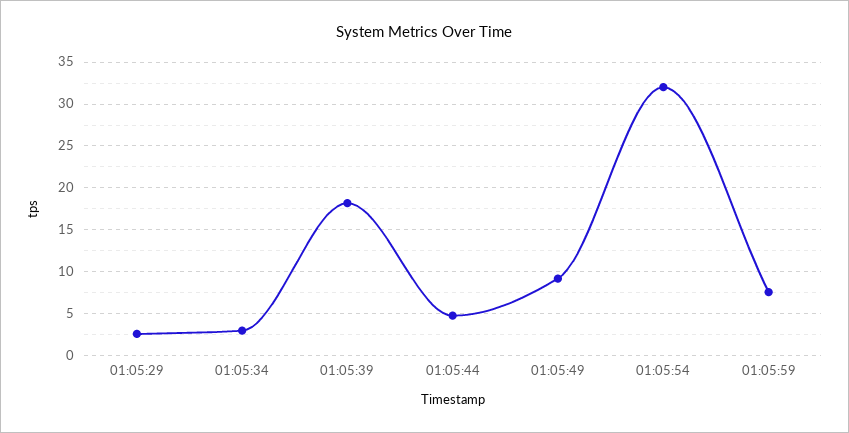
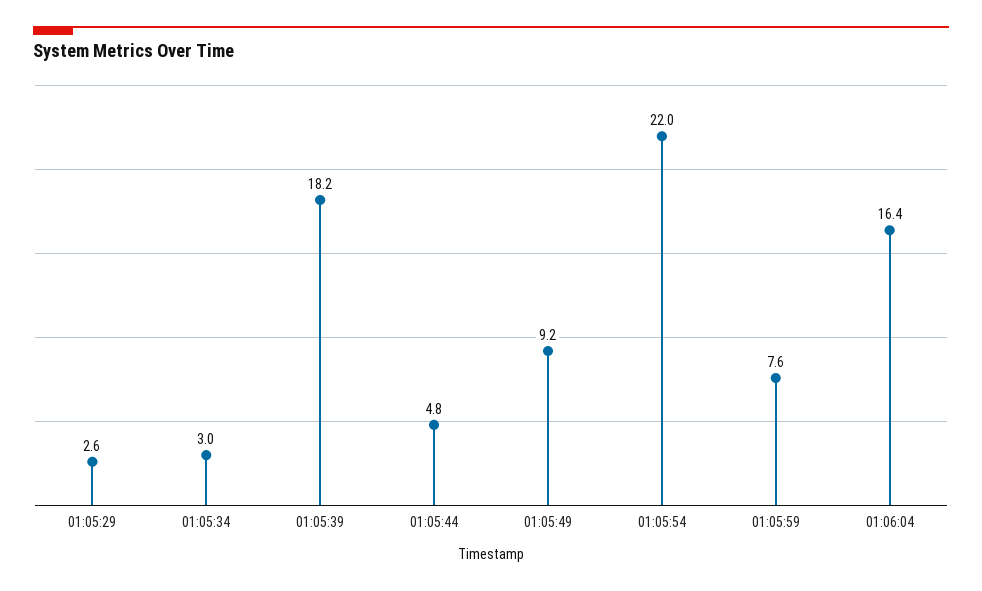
01:05:54: 32 -> 22
01:06:04: none -> 16.4

